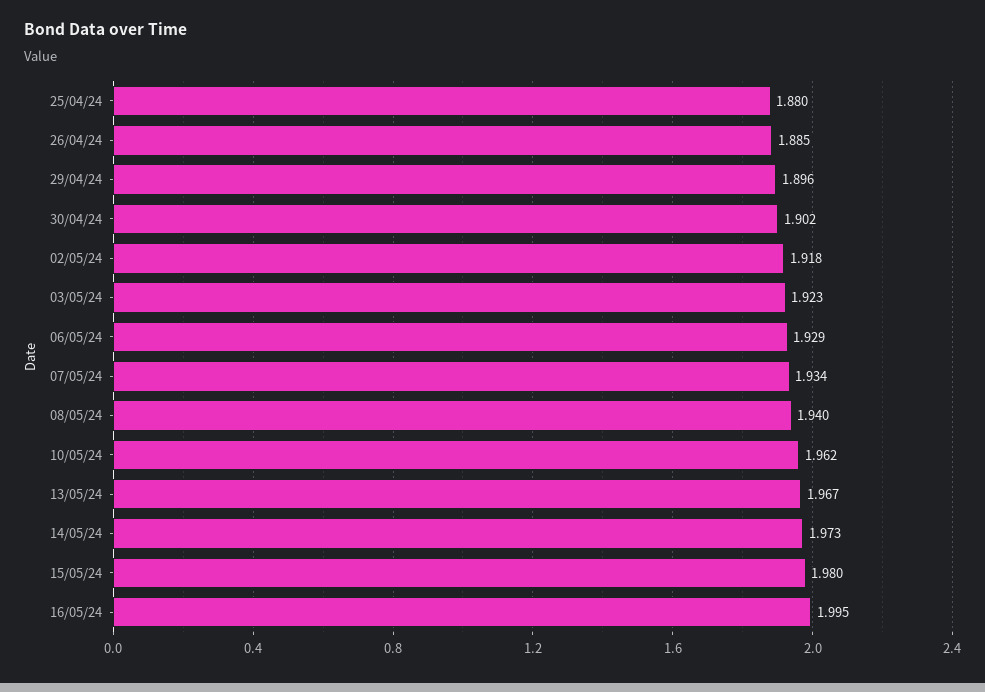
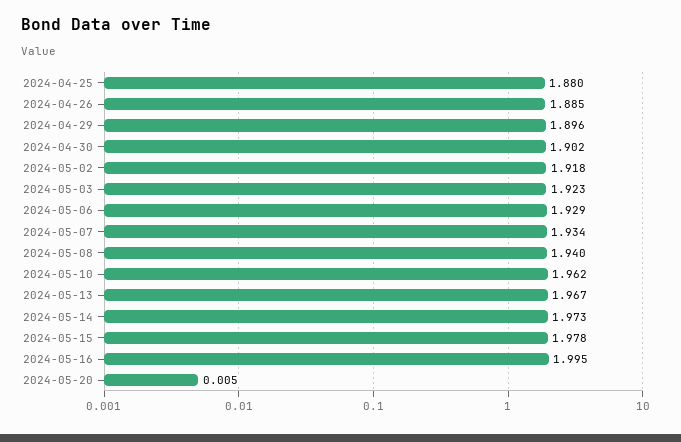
15/05/24: 1.98 -> 1.978
2024-05-20: none -> 0.005

